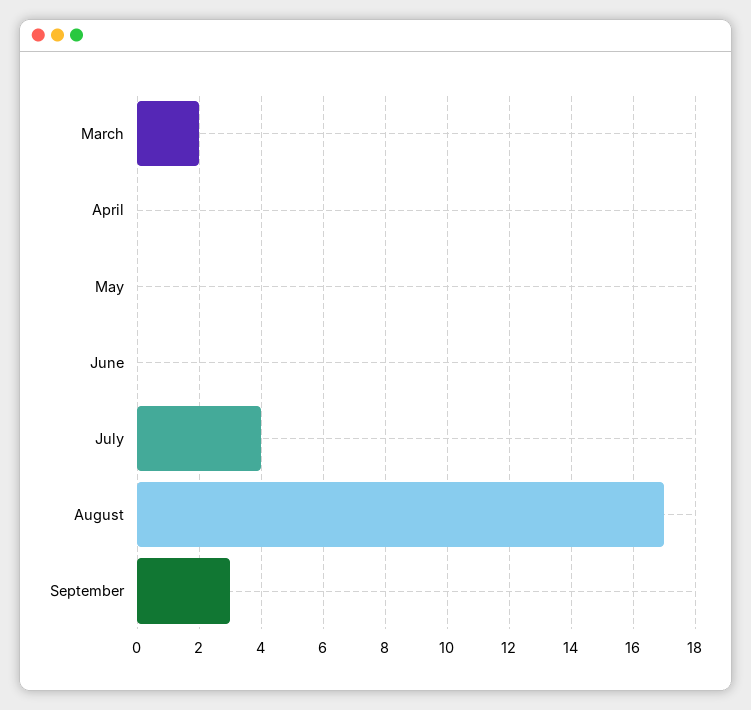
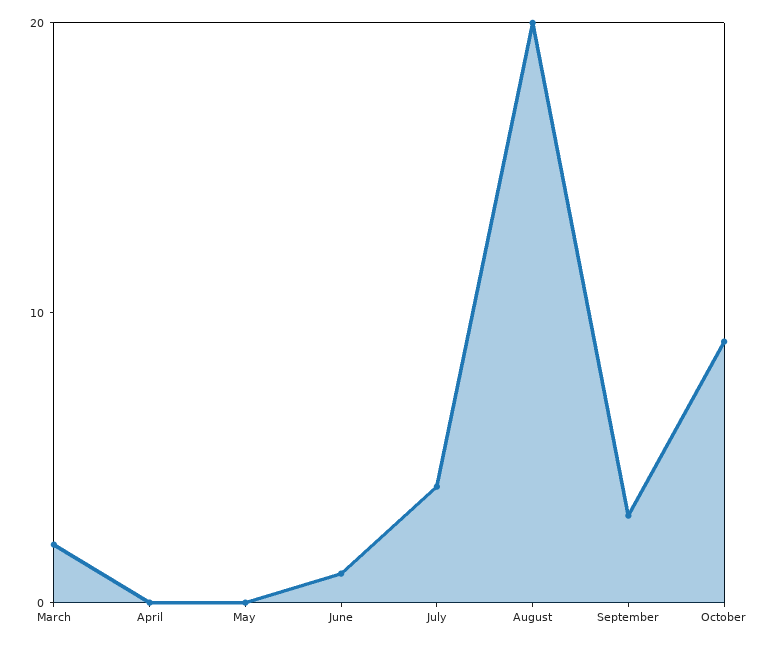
June: 0 -> 1
August: 17 -> 20
October: none -> 9

